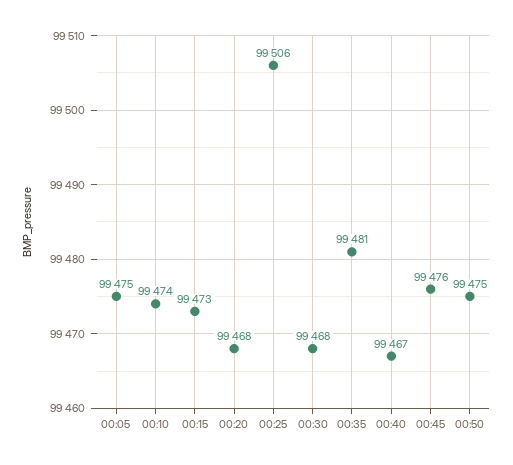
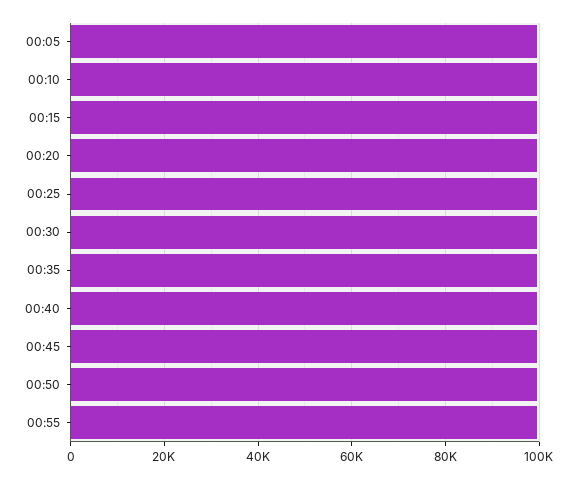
00:55: none -> 100000

